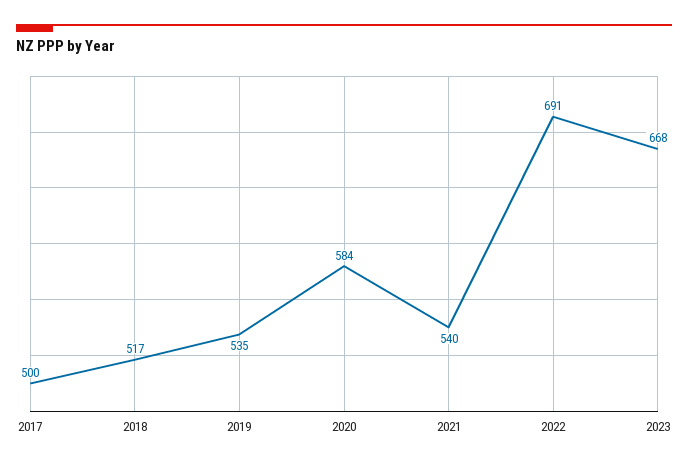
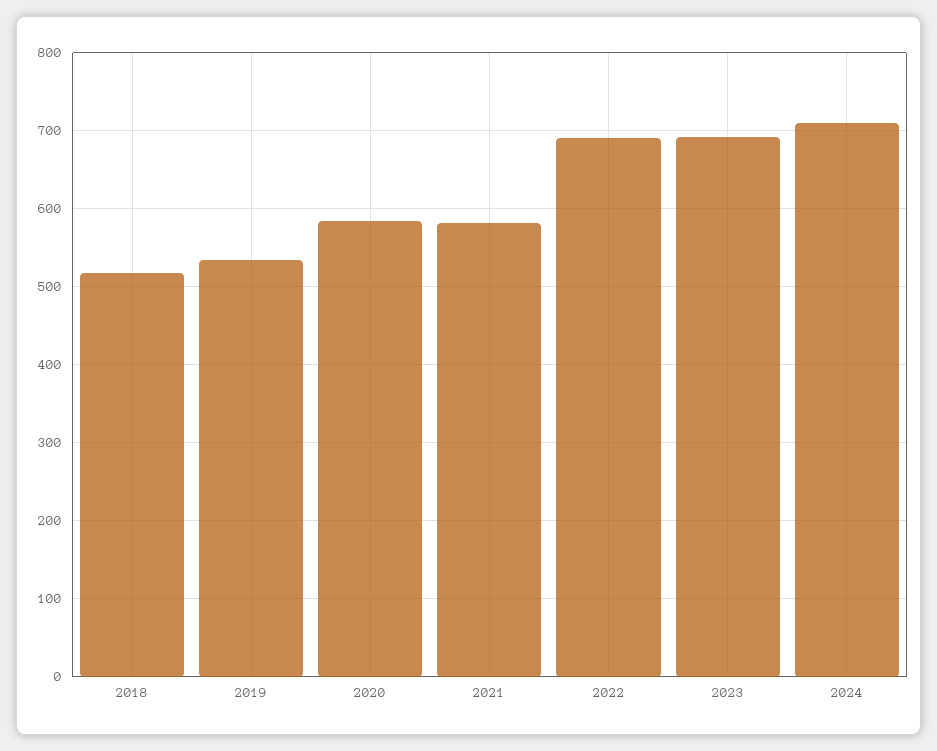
2017: 500 -> none
2021: 540 -> 580
2023: 668 -> 690
2024: none -> 710

